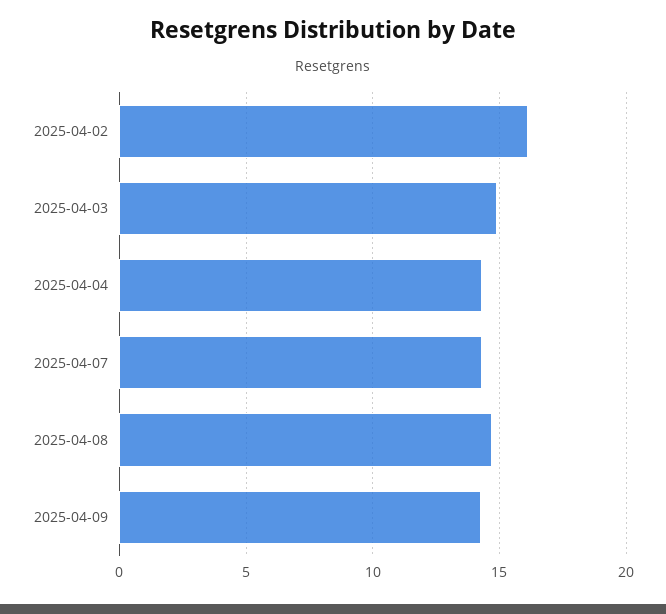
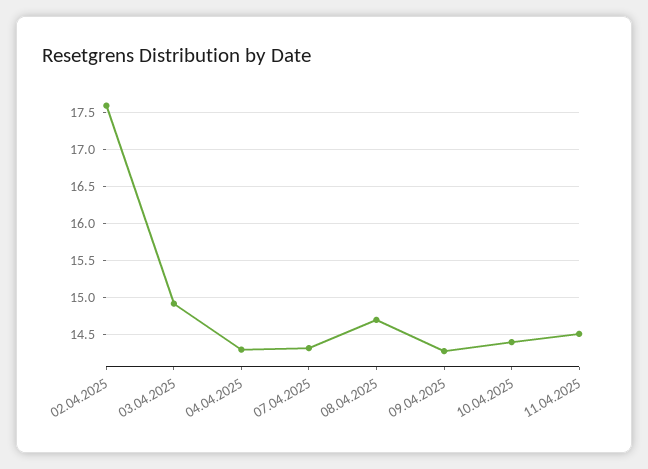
2025-04-02: 16 -> 17.6
10.04.2025: none -> 14.4
11.04.2025: none -> 14.5

